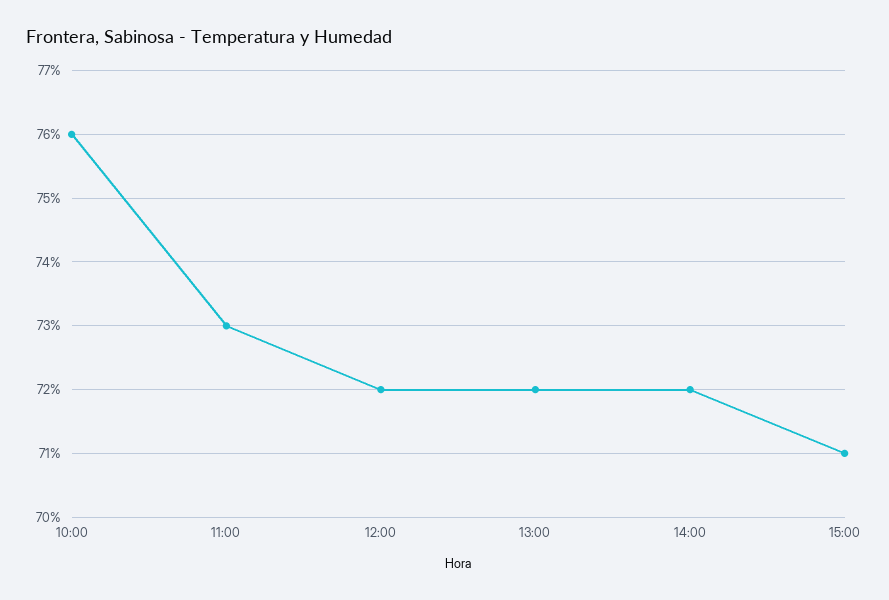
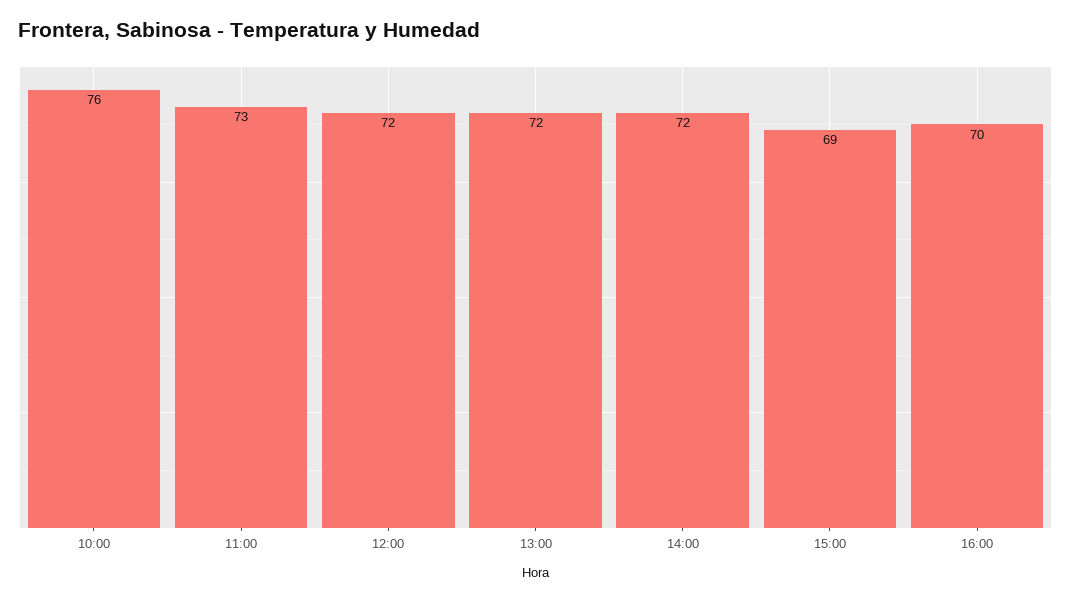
15:00: 71 -> 69
16:00: none -> 70

